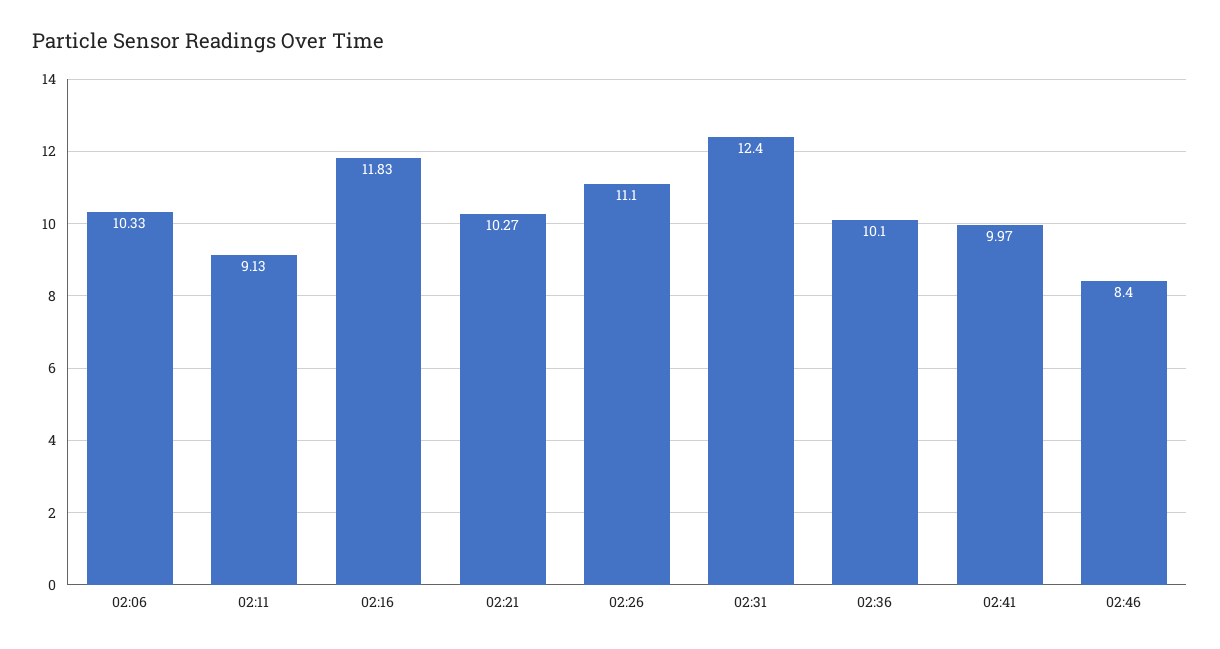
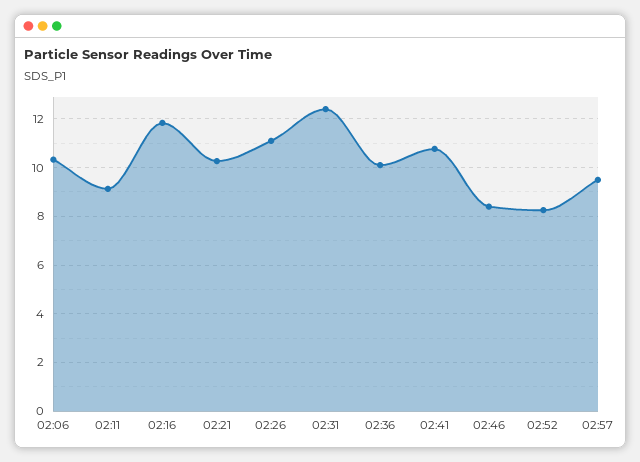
02:41: 9.97 -> 10.75
02:52: none -> 8.25
02:57: none -> 9.5

